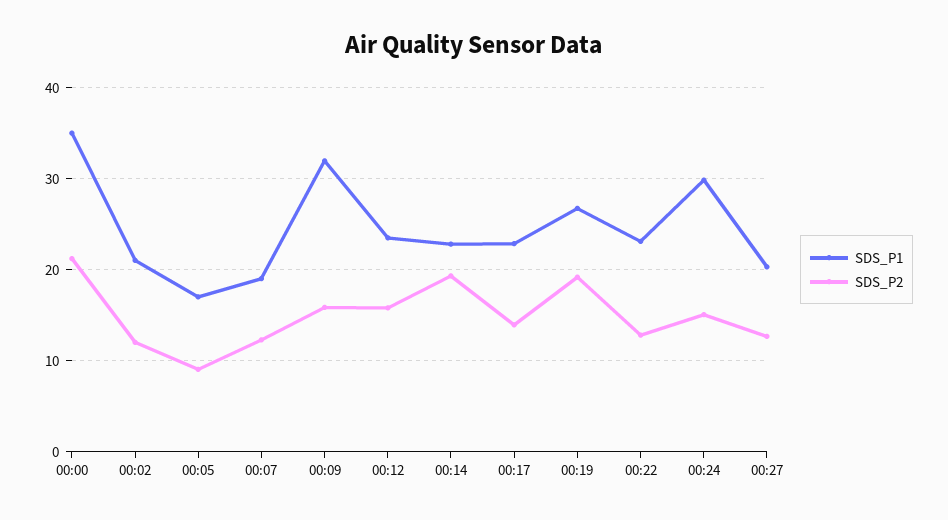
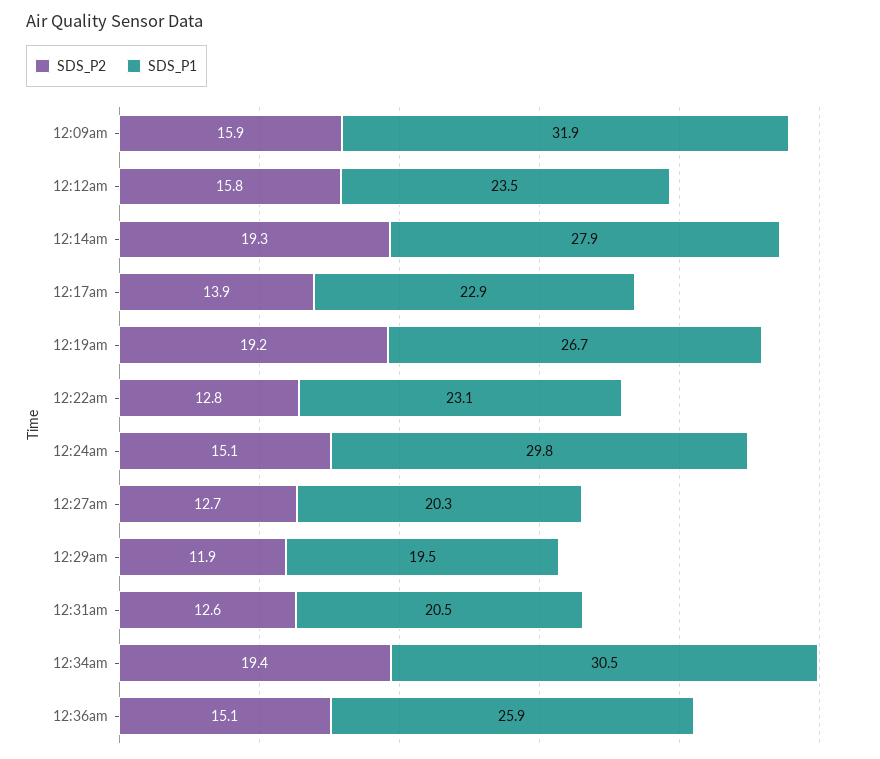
SDS_P1, 00:00: 35 -> none
SDS_P2, 00:00: 21 -> none
SDS_P1, 00:02: 21 -> none
SDS_P2, 00:02: 12 -> none
SDS_P1, 00:05: 17 -> none
SDS_P2, 00:05: 9 -> none
SDS_P1, 00:07: 19 -> none
SDS_P2, 00:07: 12 -> none
SDS_P1, 00:14: 23 -> 27.9
SDS_P2, 12:29am: none -> 11.9
SDS_P1, 12:29am: none -> 19.5
SDS_P2, 12:31am: none -> 12.6
SDS_P1, 12:31am: none -> 20.5
SDS_P2, 12:34am: none -> 19.4
SDS_P1, 12:34am: none -> 30.5
SDS_P2, 12:36am: none -> 15.1
SDS_P1, 12:36am: none -> 25.9

